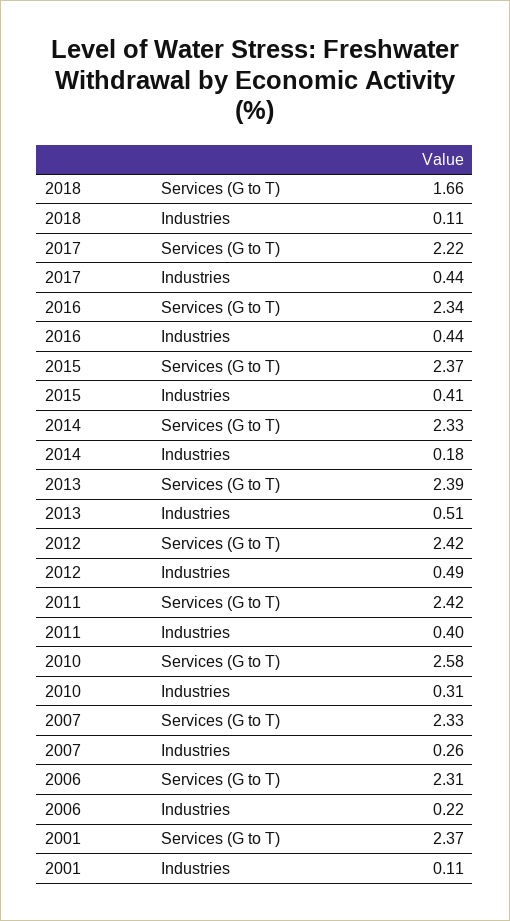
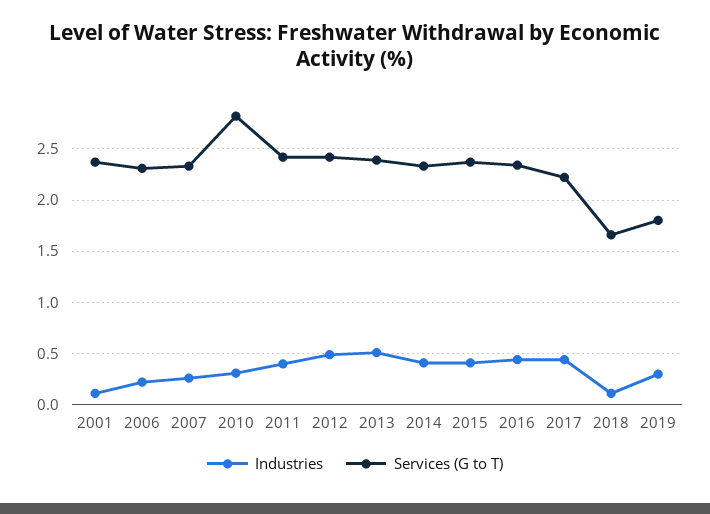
Industries, 2014: 0.18 -> 0.4
Services (G to T), 2010: 2.58 -> 2.8
Industries, 2019: none -> 0.3
Services (G to T), 2019: none -> 1.8

